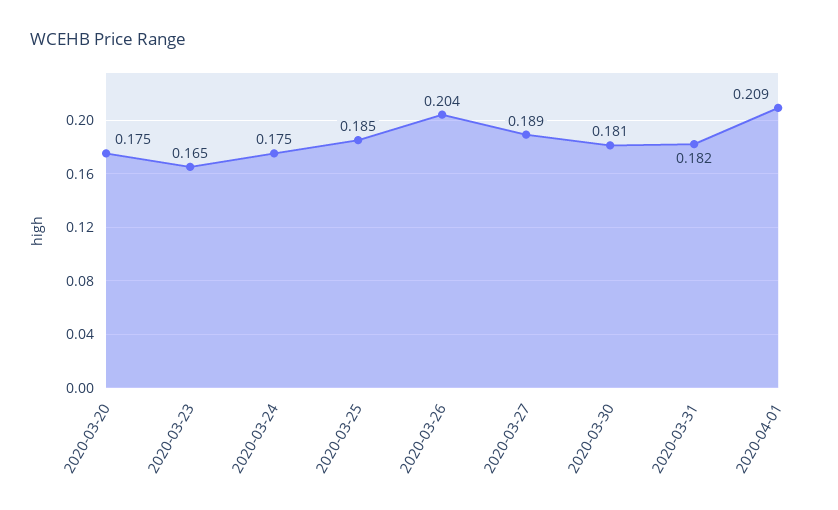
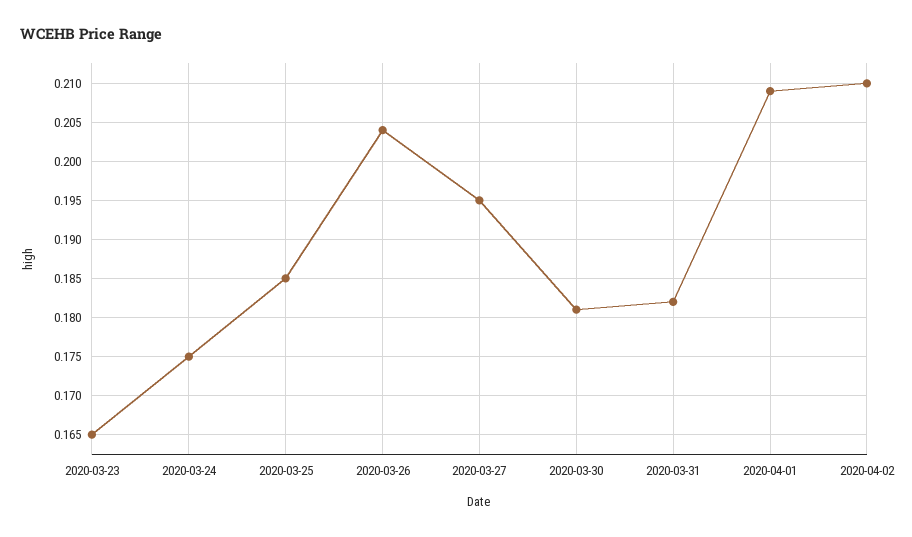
2020-03-20: 0.175 -> none
2020-03-27: 0.189 -> 0.195
2020-04-02: none -> 0.21

